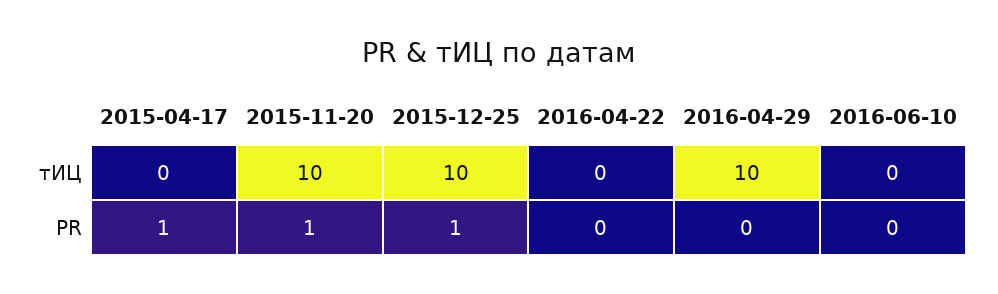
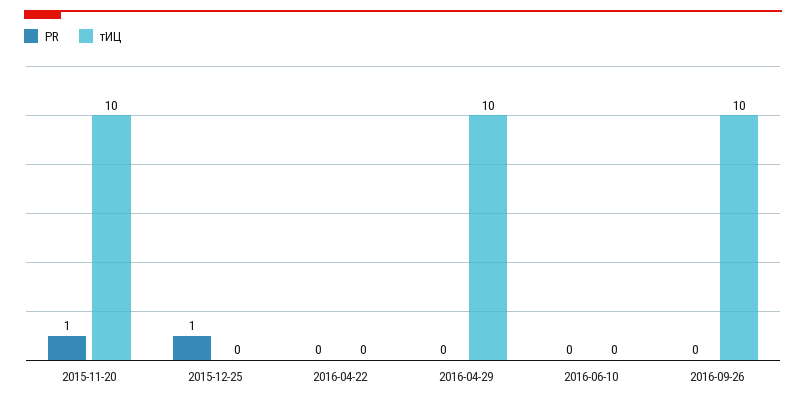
тИЦ, 2015-04-17: 0 -> none
тИЦ, 2015-12-25: 10 -> 0
PR, 2015-04-17: 1 -> none
PR, 2016-09-26: none -> 0
тИЦ, 2016-09-26: none -> 10

